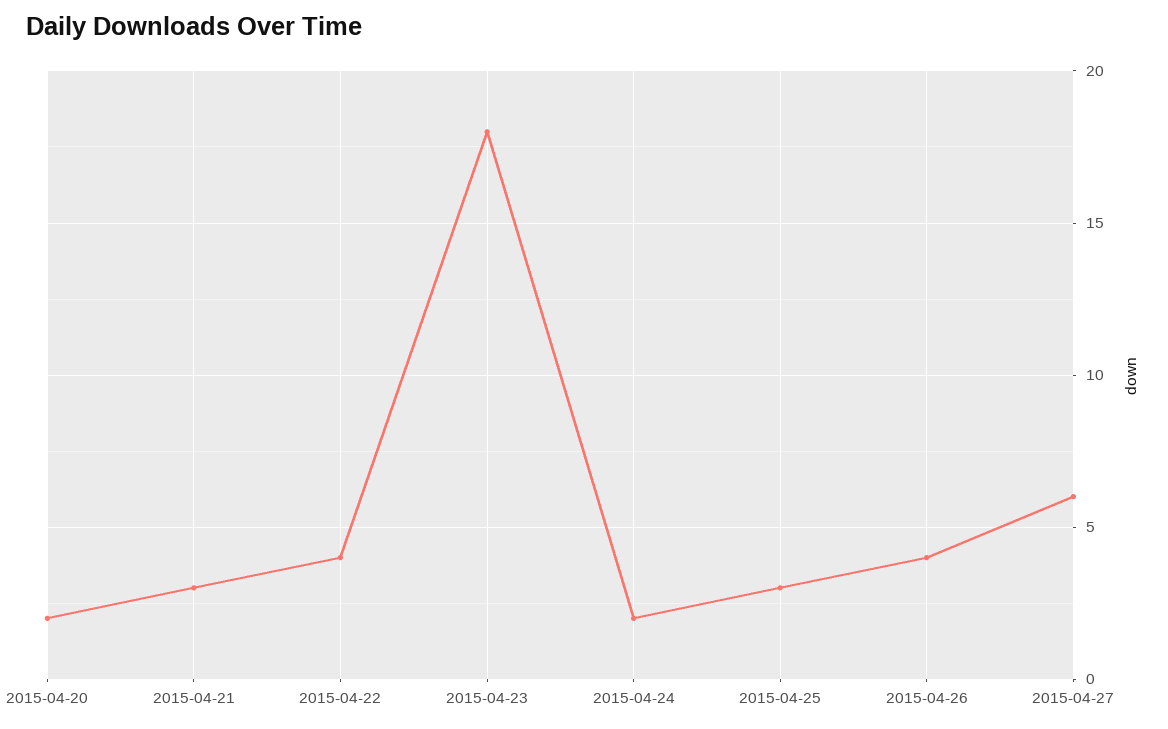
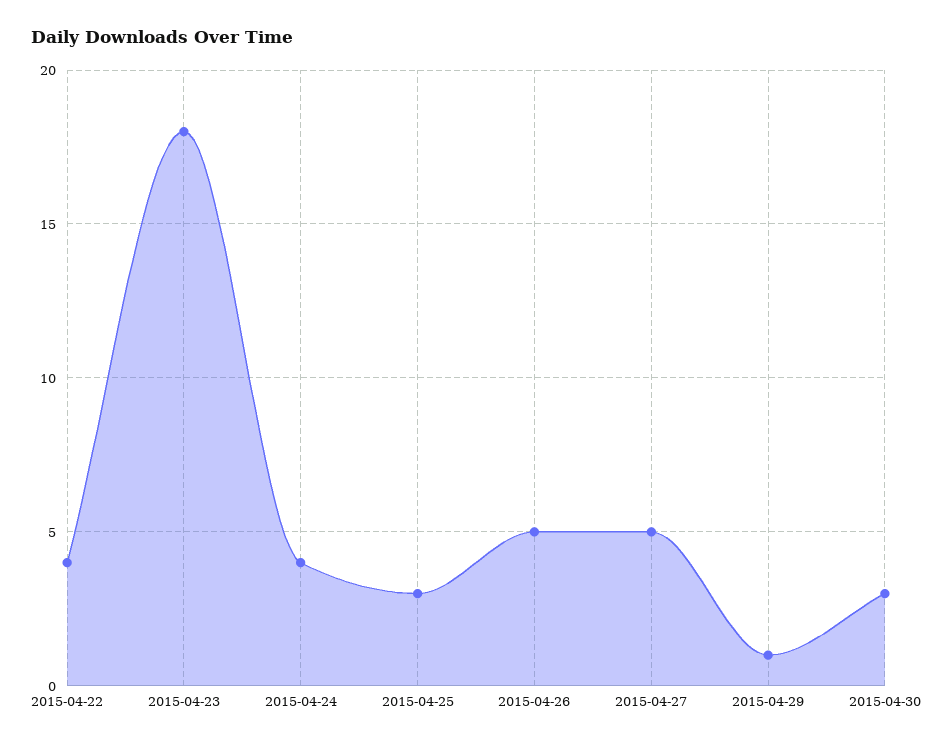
2015-04-20: 2 -> none
2015-04-21: 3 -> none
2015-04-24: 2 -> 4
2015-04-26: 4 -> 5
2015-04-27: 6 -> 5
2015-04-29: none -> 1
2015-04-30: none -> 3

